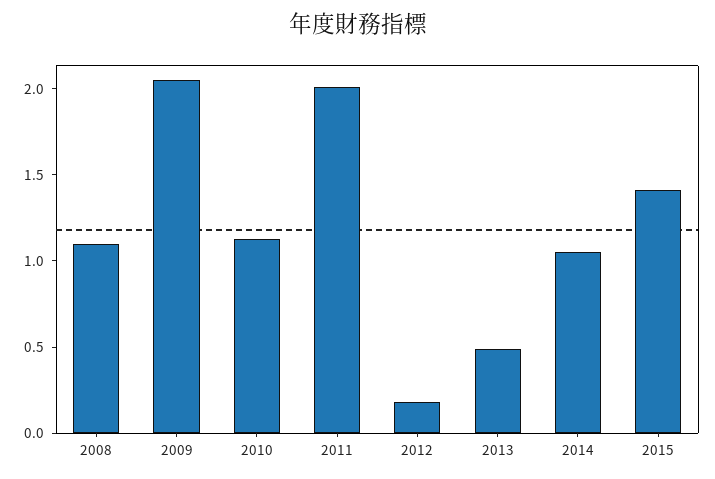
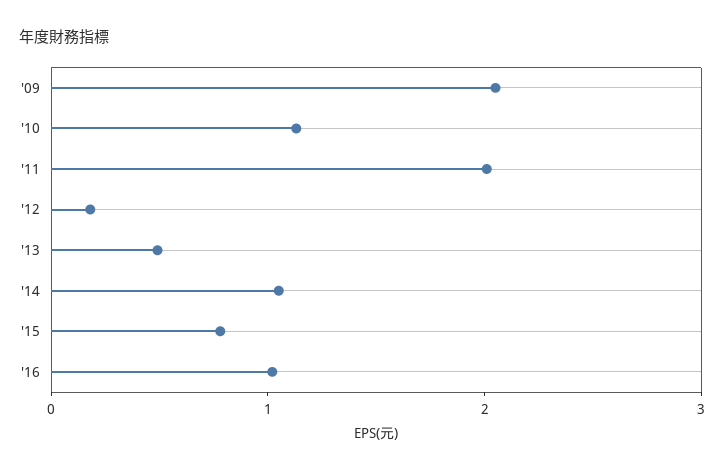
2008: 1.1 -> none
2015: 1.4 -> 0.8
'16: none -> 1

